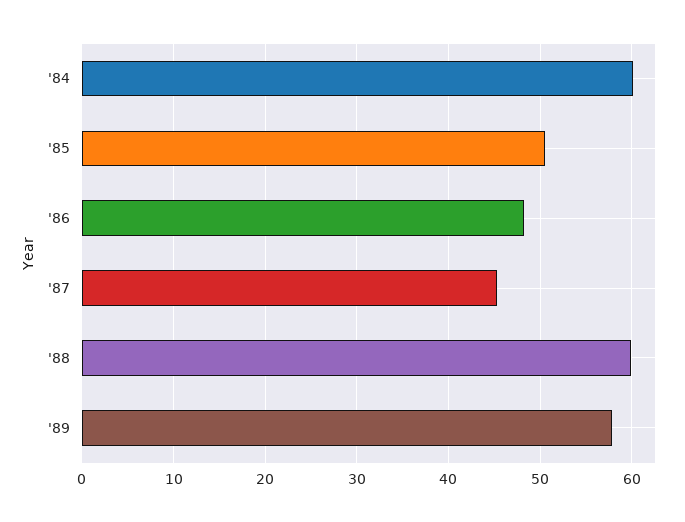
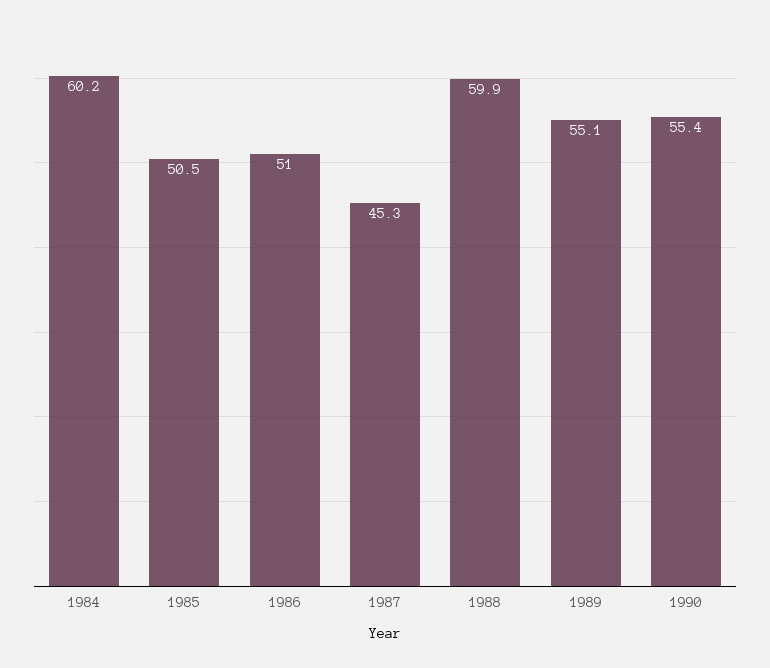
'86: 48 -> 51
'89: 58 -> 55.1
1990: none -> 55.4

